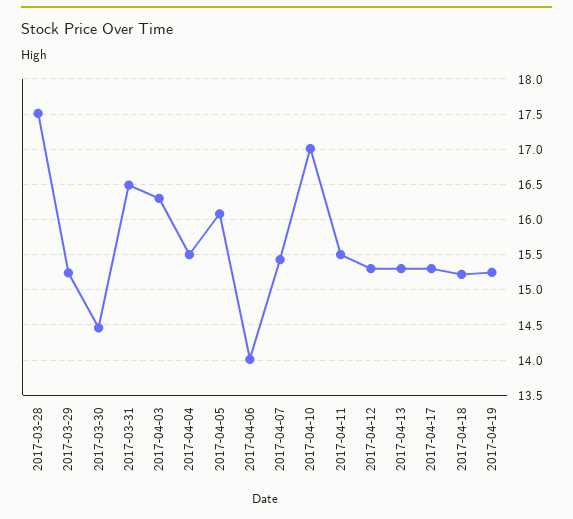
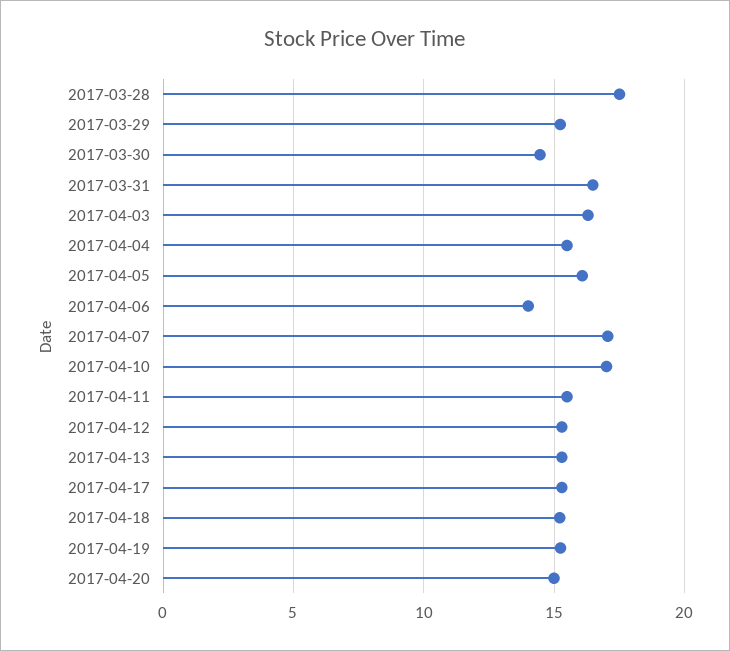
2017-04-07: 15.4 -> 17
2017-04-20: none -> 15

